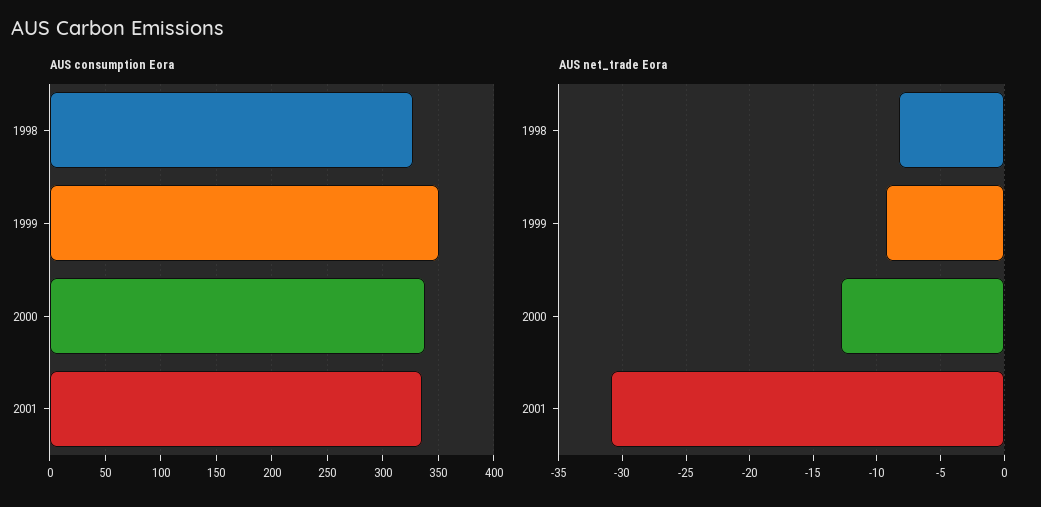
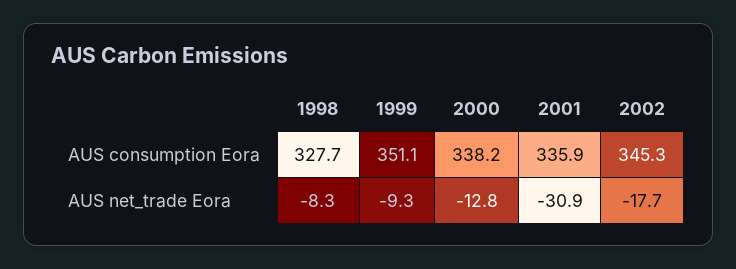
AUS consumption Eora, 2002: none -> 345.3
AUS net_trade Eora, 2002: none -> -17.7

